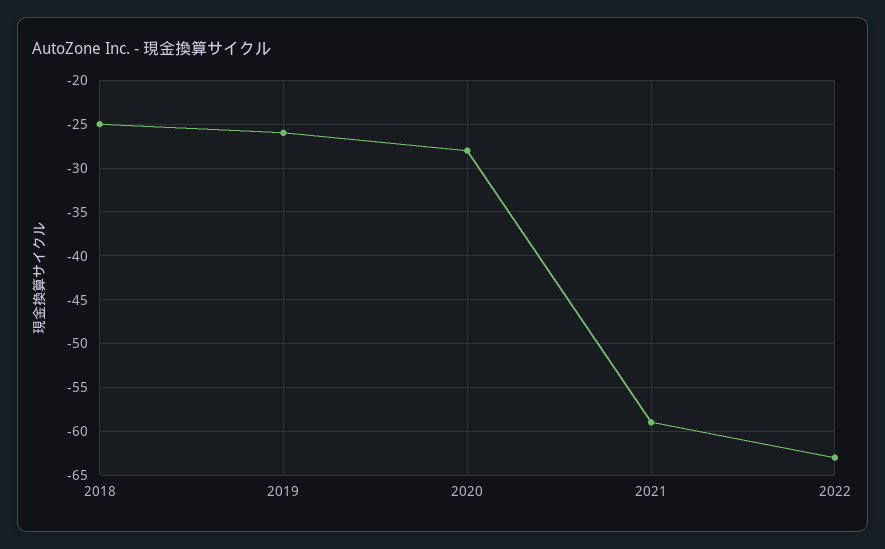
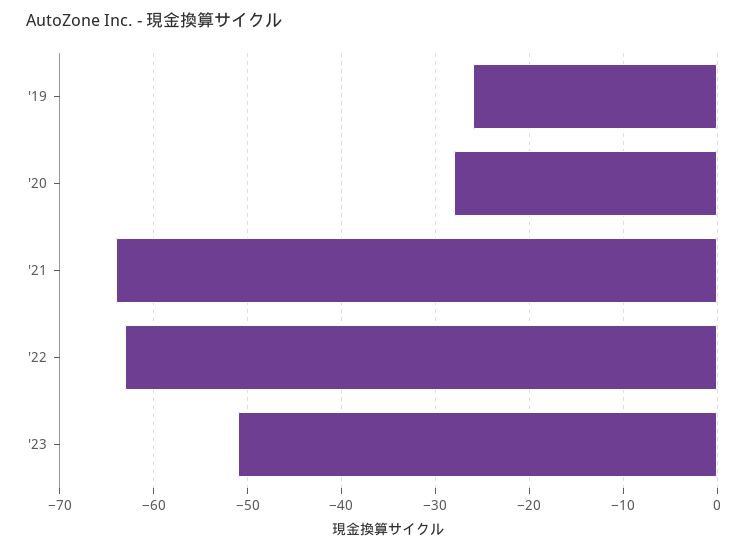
2018: -25 -> none
2021: -59 -> -64
'23: none -> -51

